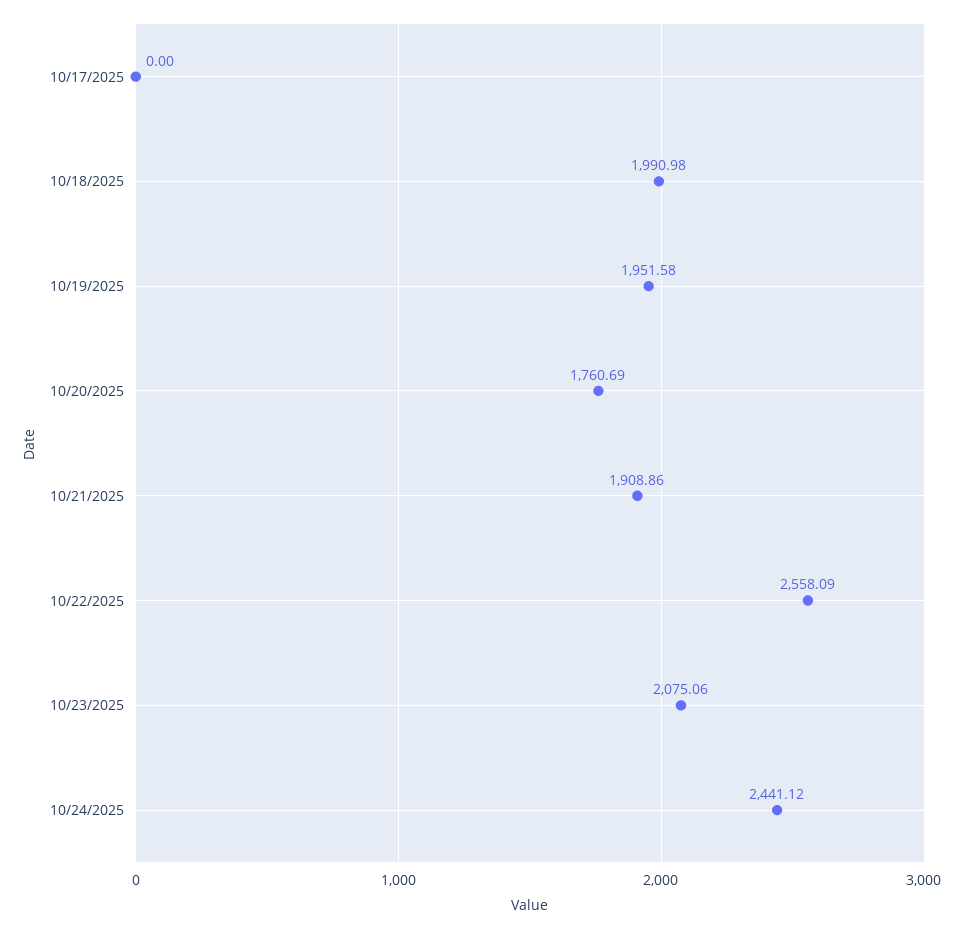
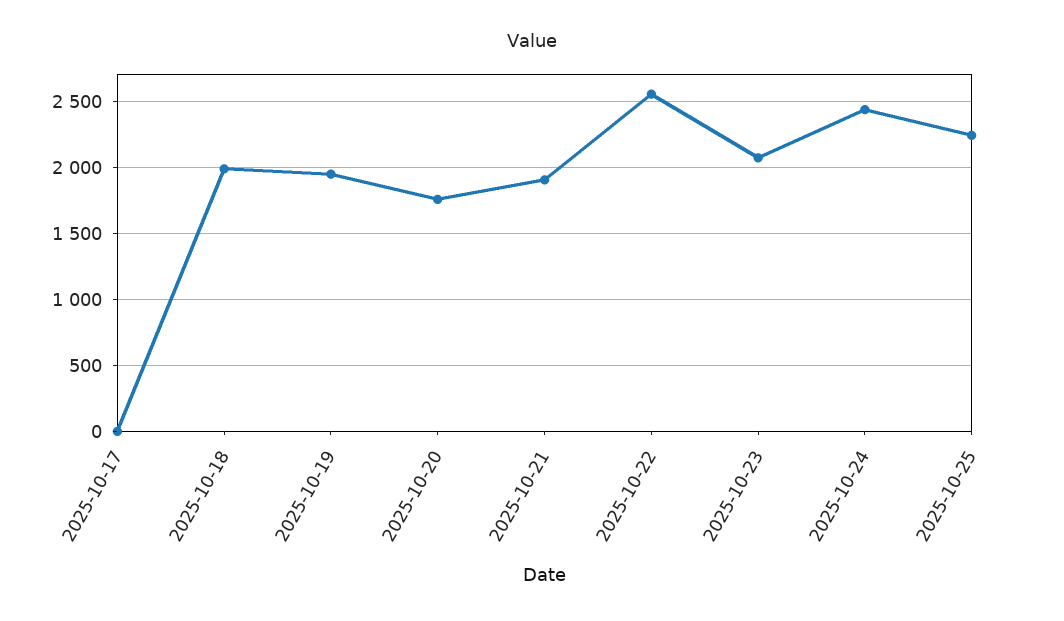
2025-10-25: none -> 2250

